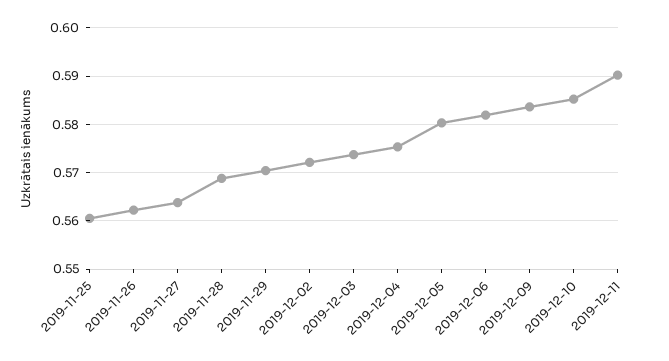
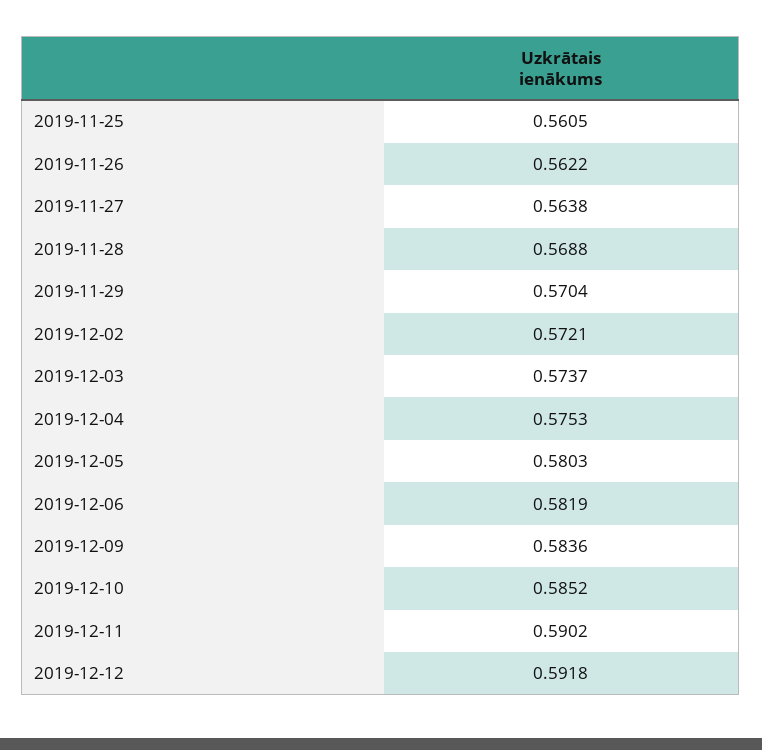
2019-12-12: none -> 0.5918

